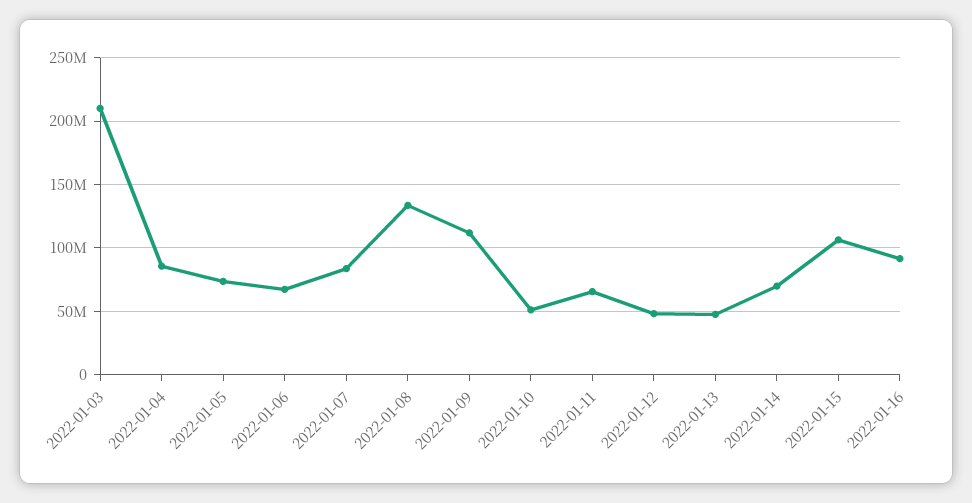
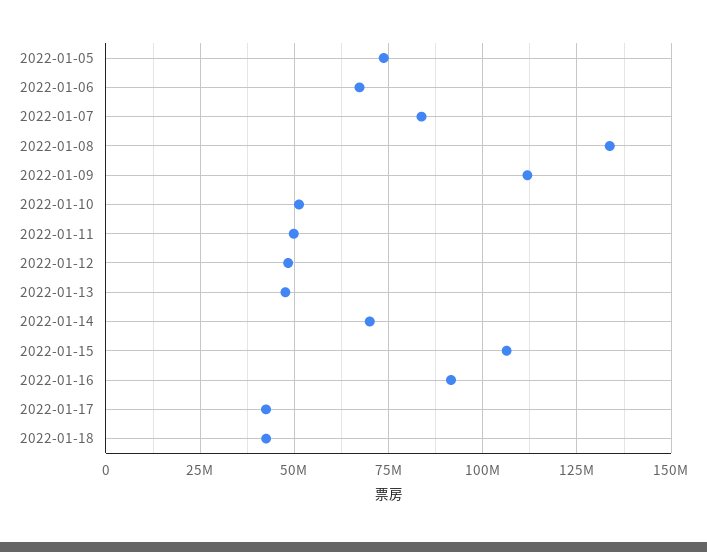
2022-01-03: 210000000 -> none
2022-01-04: 85000000 -> none
2022-01-11: 65000000 -> 50000000
2022-01-17: none -> 42500000
2022-01-18: none -> 42500000

